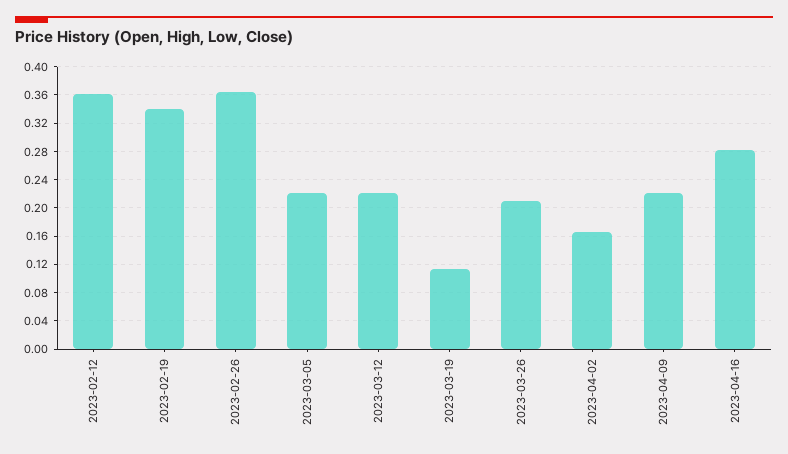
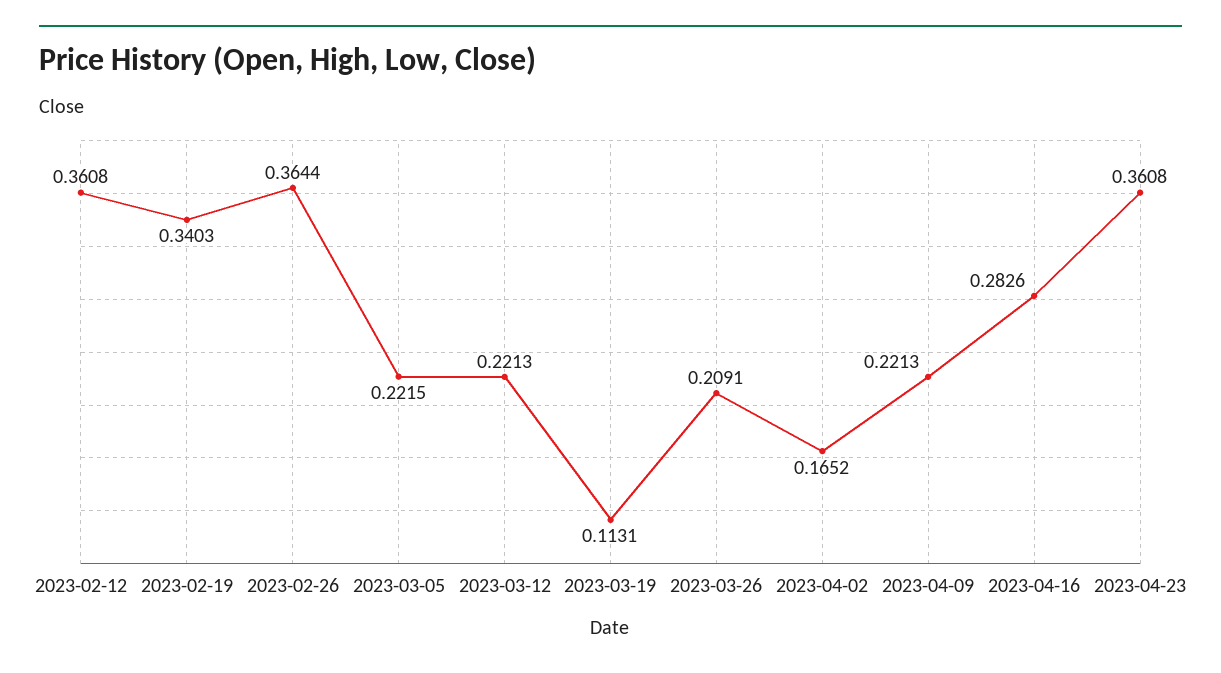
2023-04-23: none -> 0.3608

